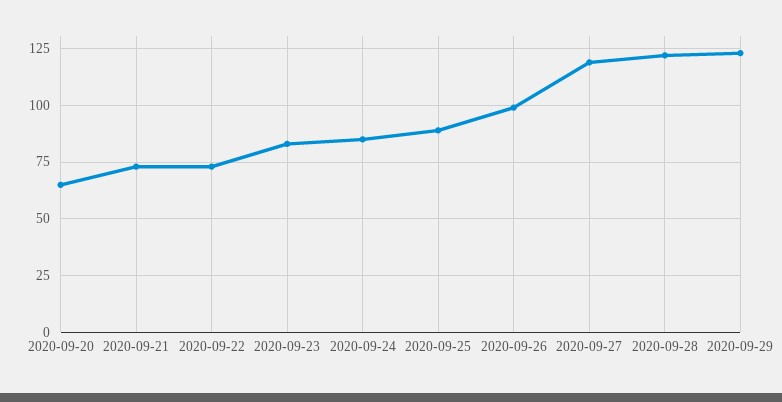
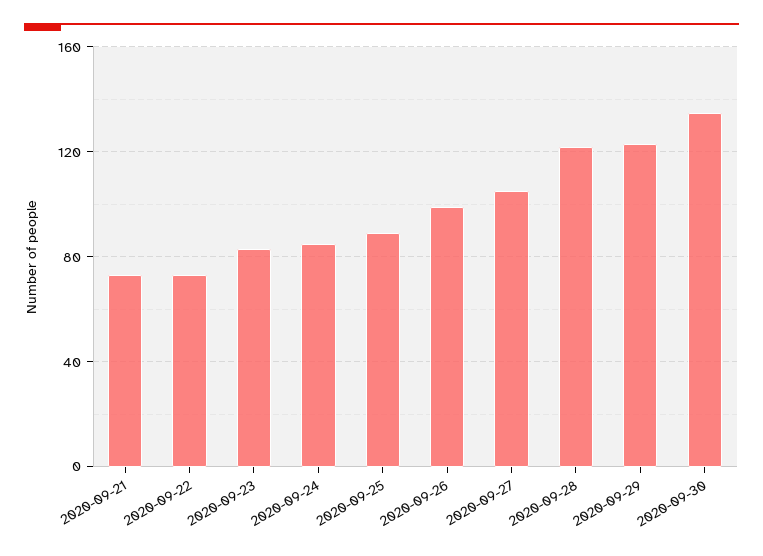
2020-09-20: 65 -> none
2020-09-27: 120 -> 105
2020-09-30: none -> 135

